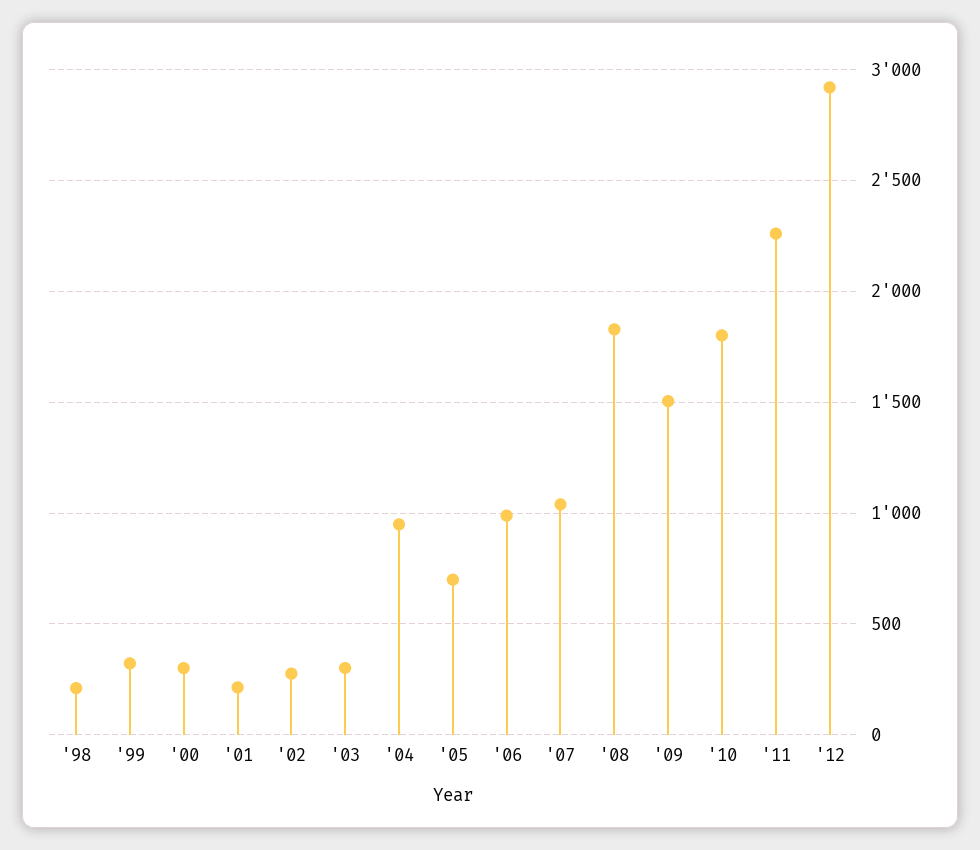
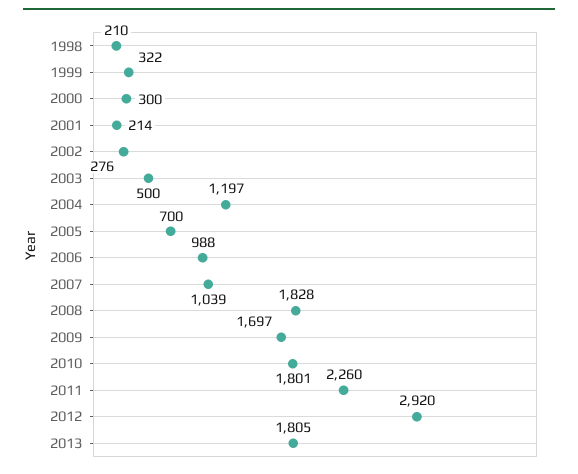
'03: 300 -> 500
'04: 950 -> 1197
'09: 1500 -> 1697
2013: none -> 1805

